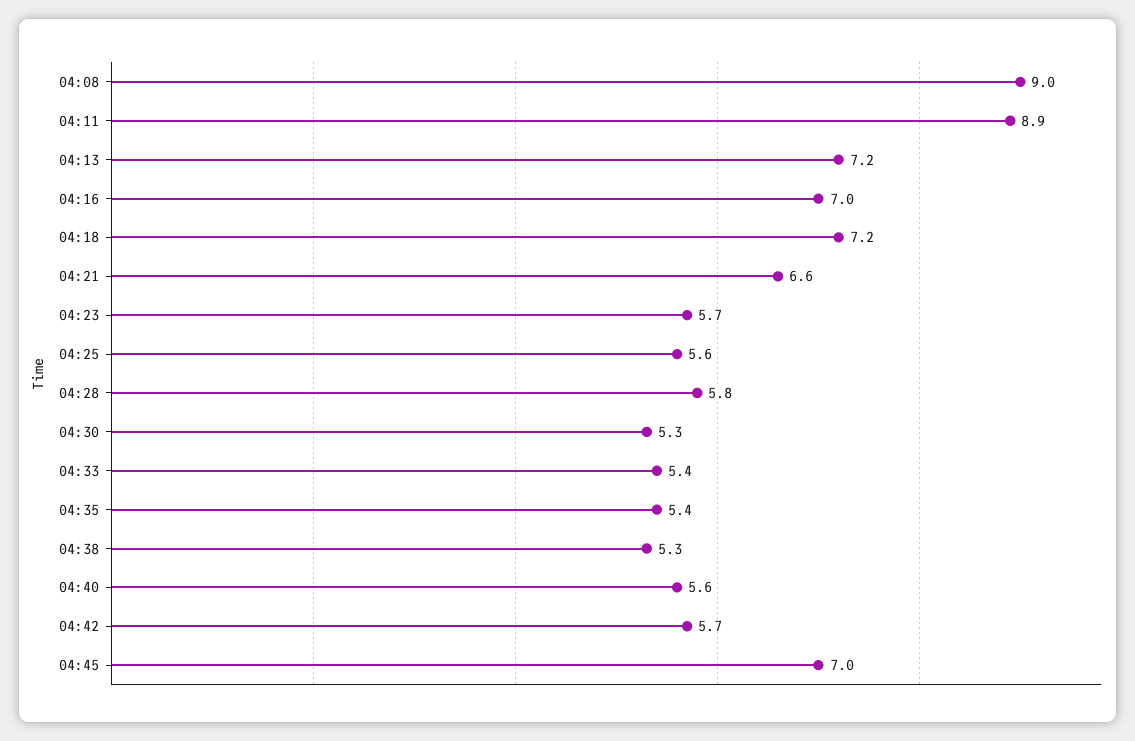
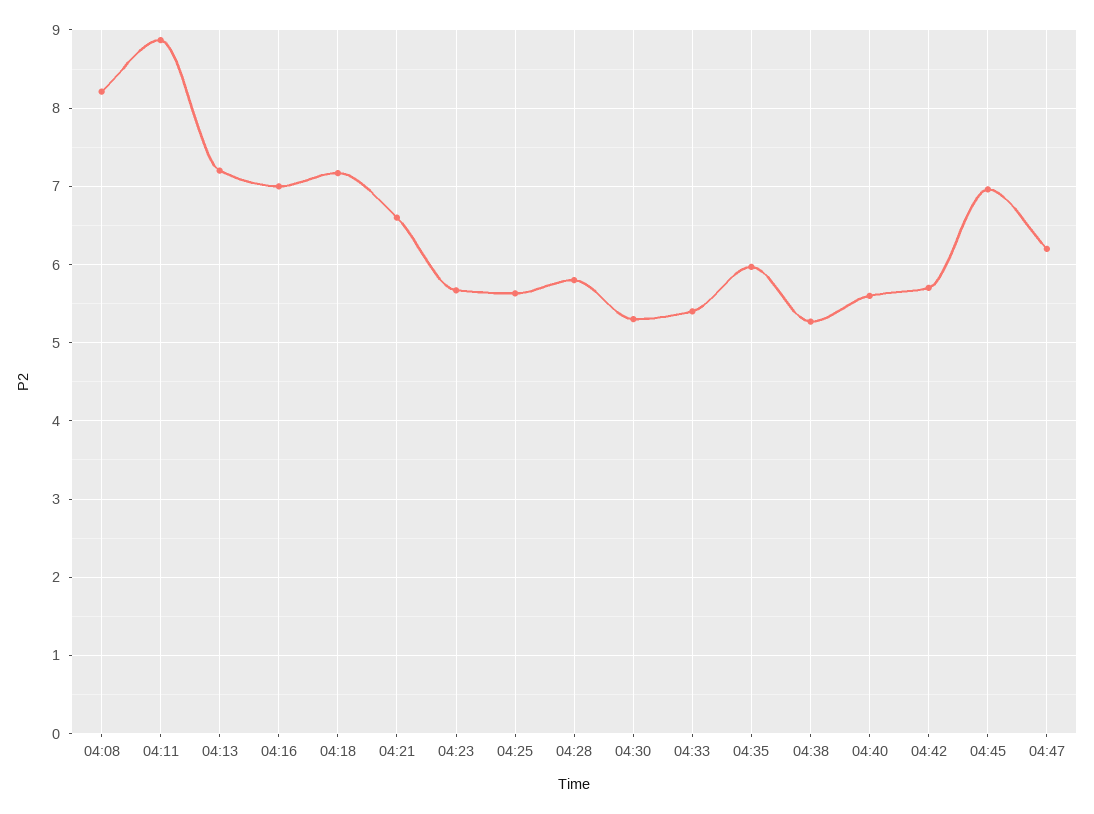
04:08: 9 -> 8.2
04:35: 5.4 -> 6
04:47: none -> 6.2

